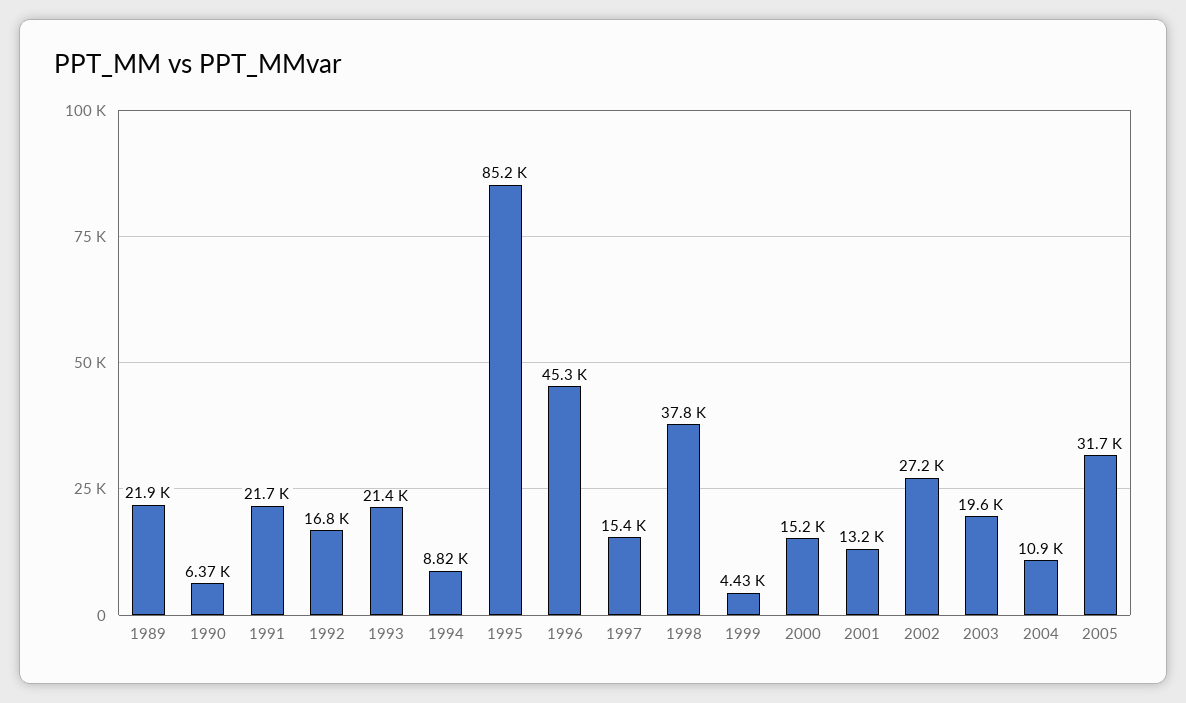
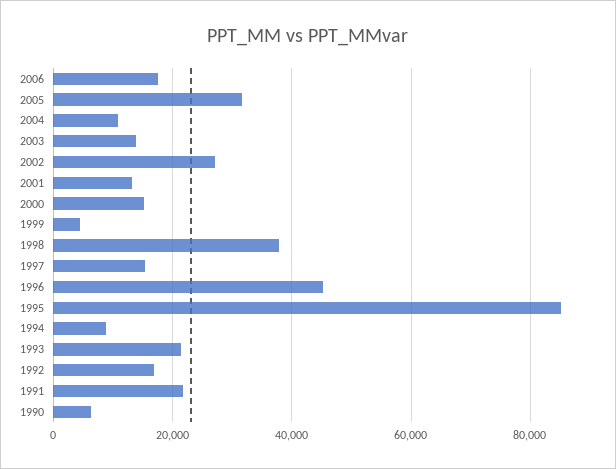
1989: 21900 -> none
2003: 19600 -> 14000
2006: none -> 18000

